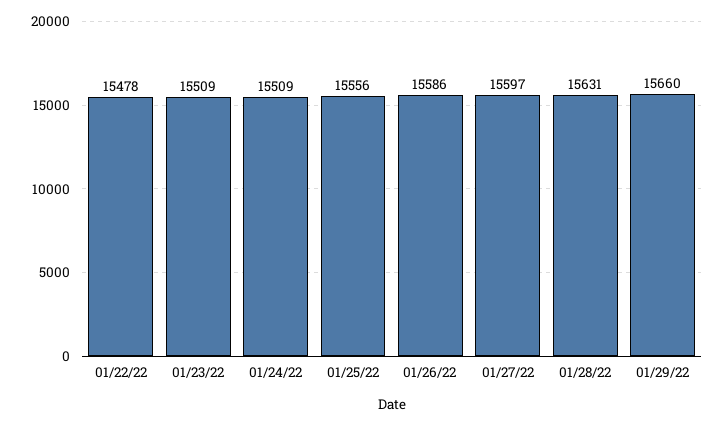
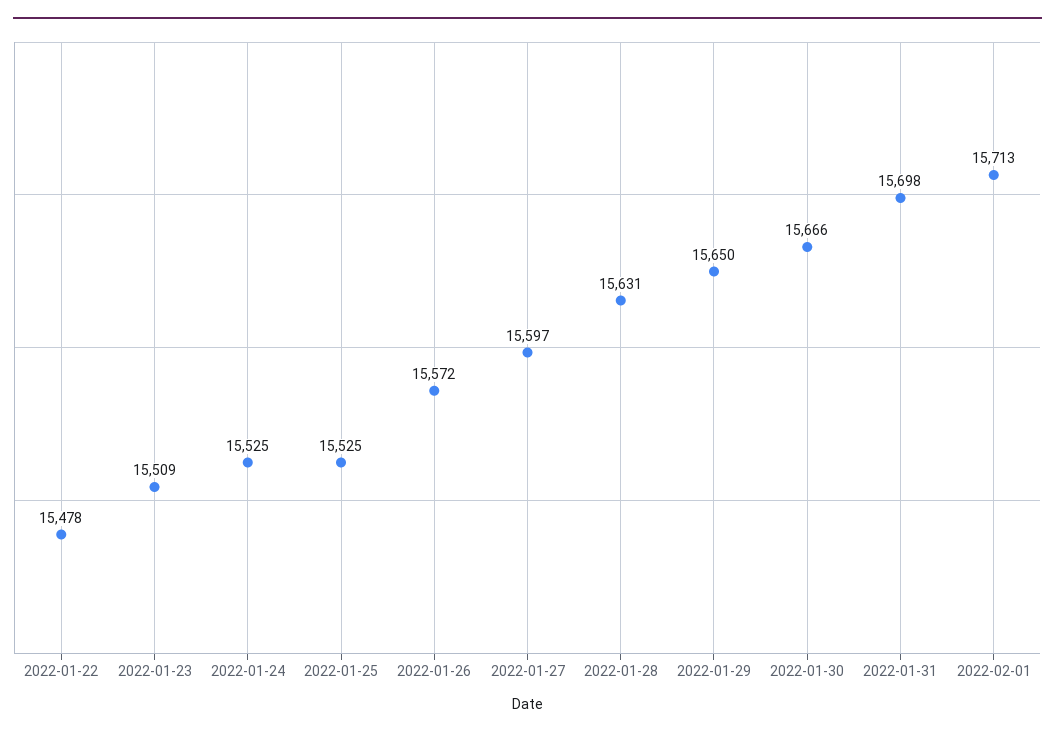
01/24/22: 15509 -> 15525
01/25/22: 15556 -> 15525
01/26/22: 15586 -> 15572
01/29/22: 15660 -> 15650
2022-01-30: none -> 15666
2022-01-31: none -> 15698
2022-02-01: none -> 15713

